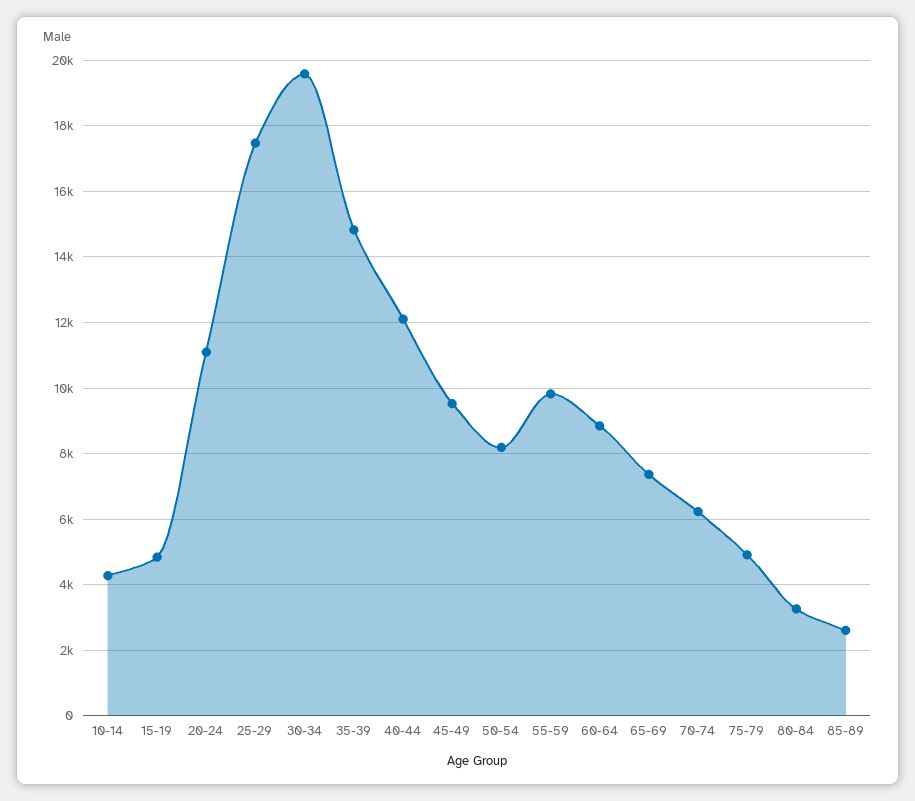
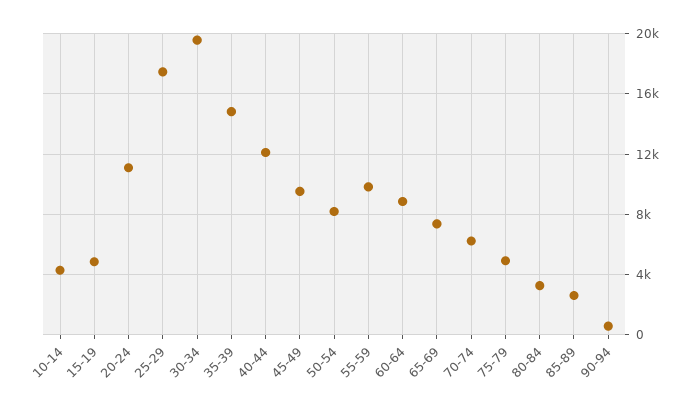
90-94: none -> 500

